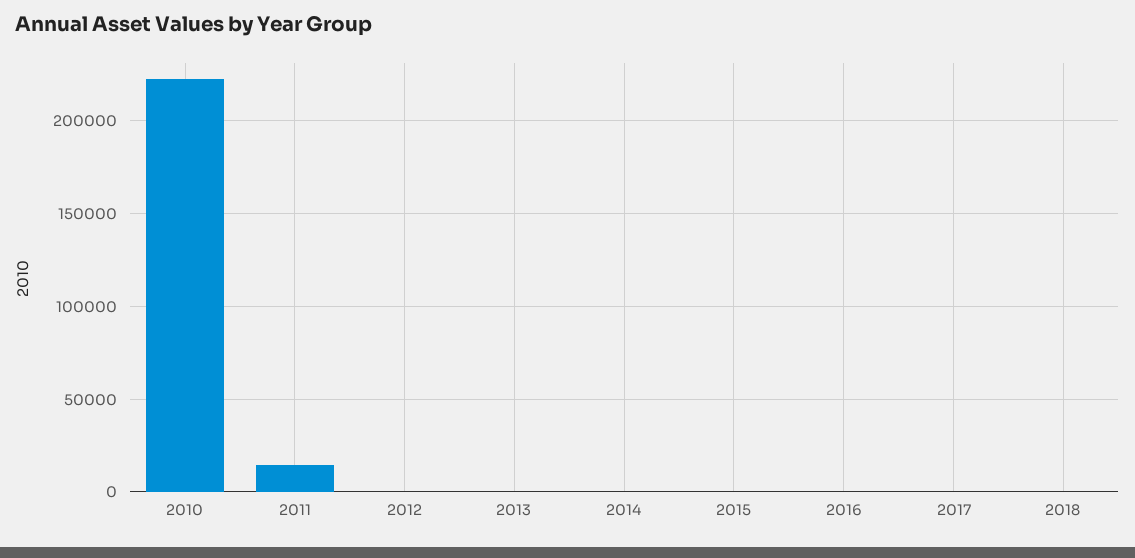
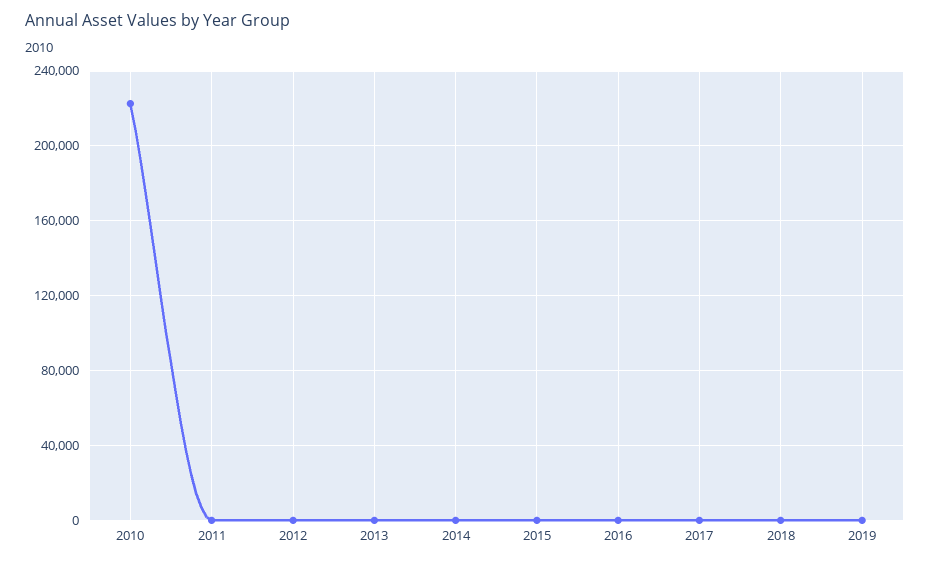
2011: 15000 -> 0
2019: none -> 0

